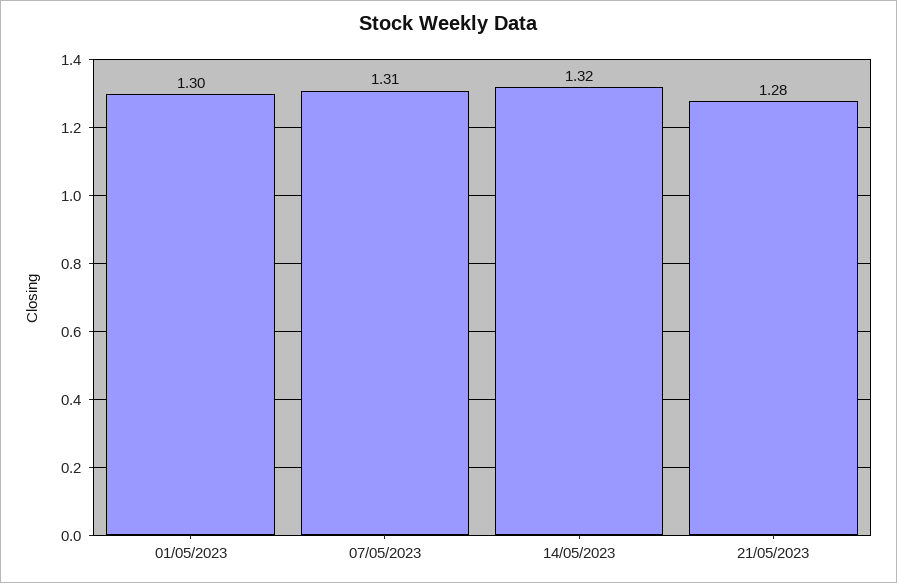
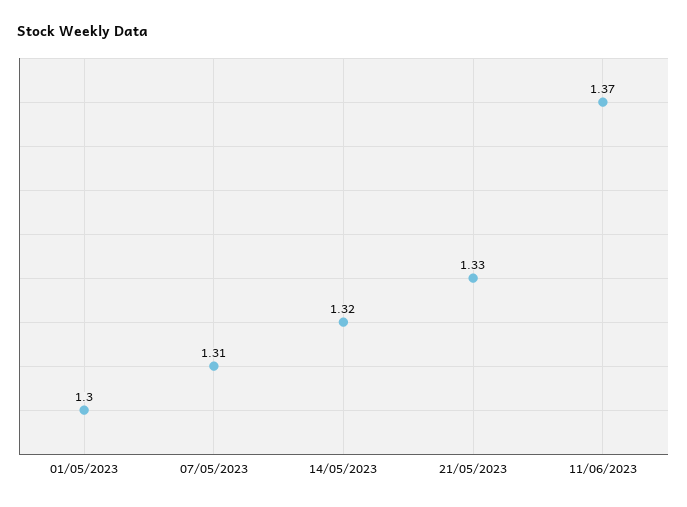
21/05/2023: 1.28 -> 1.33
11/06/2023: none -> 1.37

